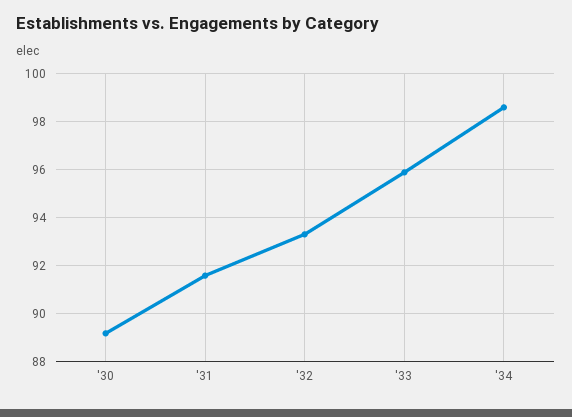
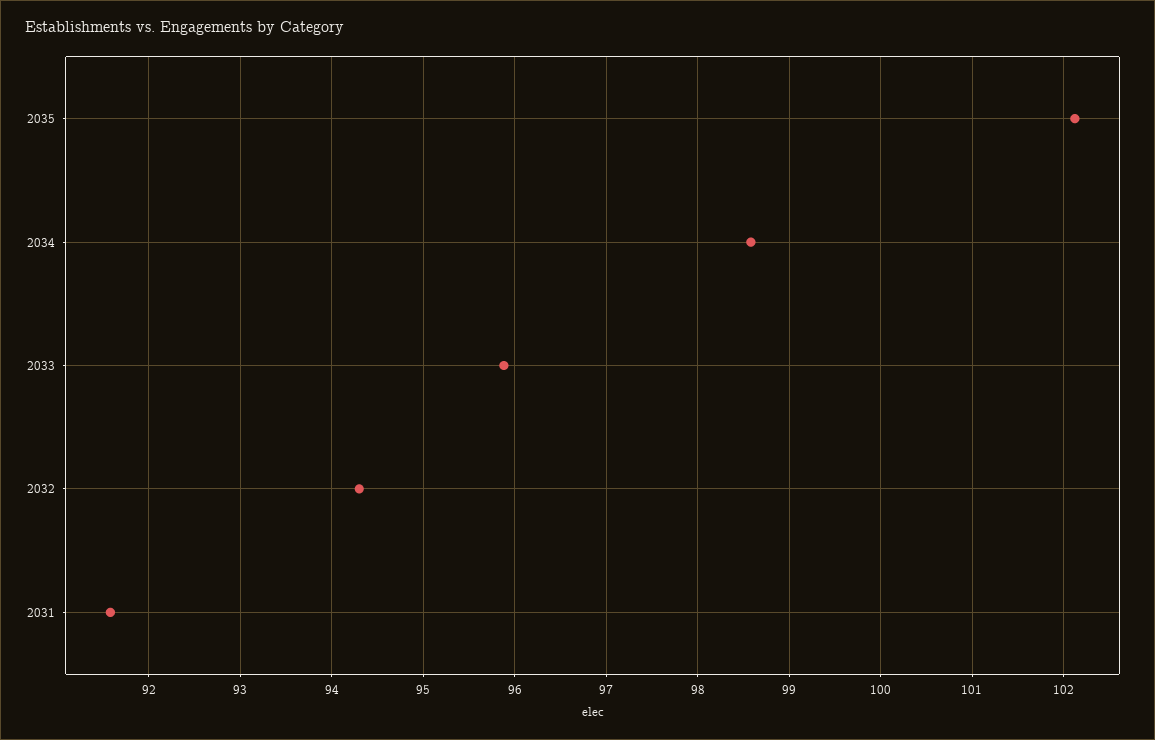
'30: 89.25 -> none
'32: 93.25 -> 94.3
2035: none -> 102.1

